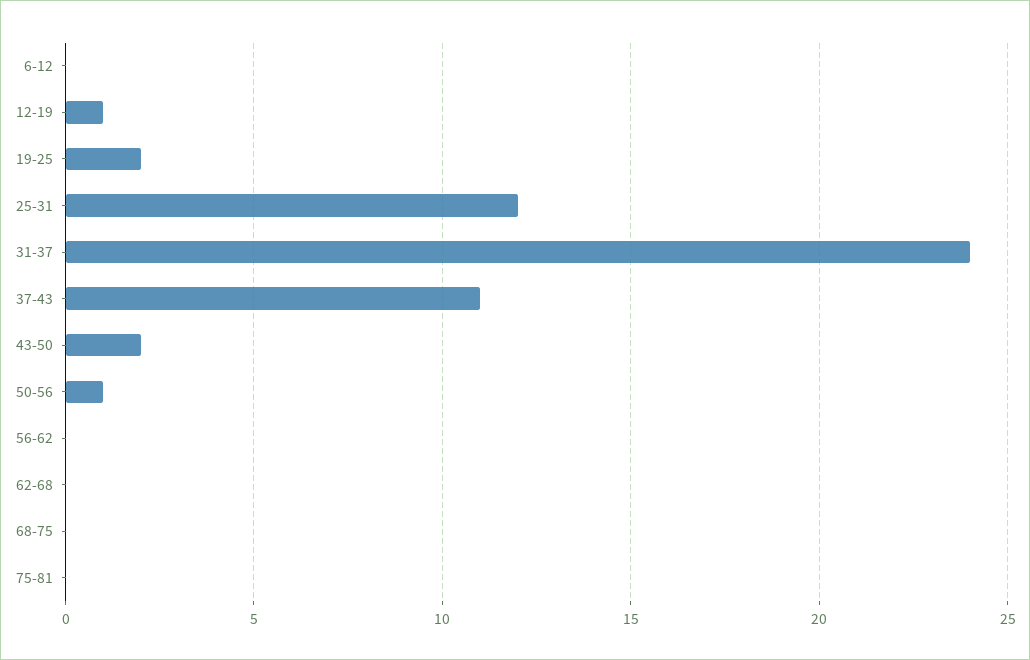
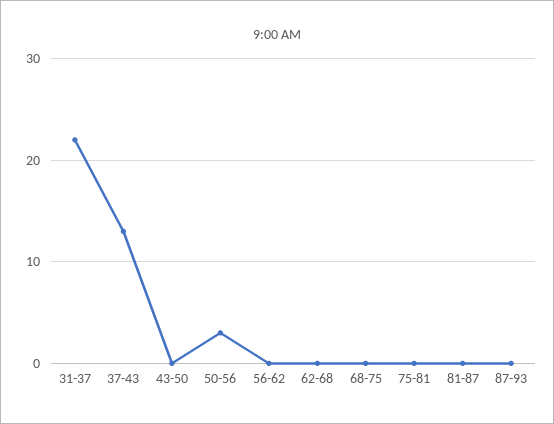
6-12: 0 -> none
12-19: 1 -> none
19-25: 2 -> none
25-31: 12 -> none
31-37: 24 -> 22
37-43: 11 -> 13
43-50: 2 -> 0
50-56: 1 -> 3
81-87: none -> 0
87-93: none -> 0

